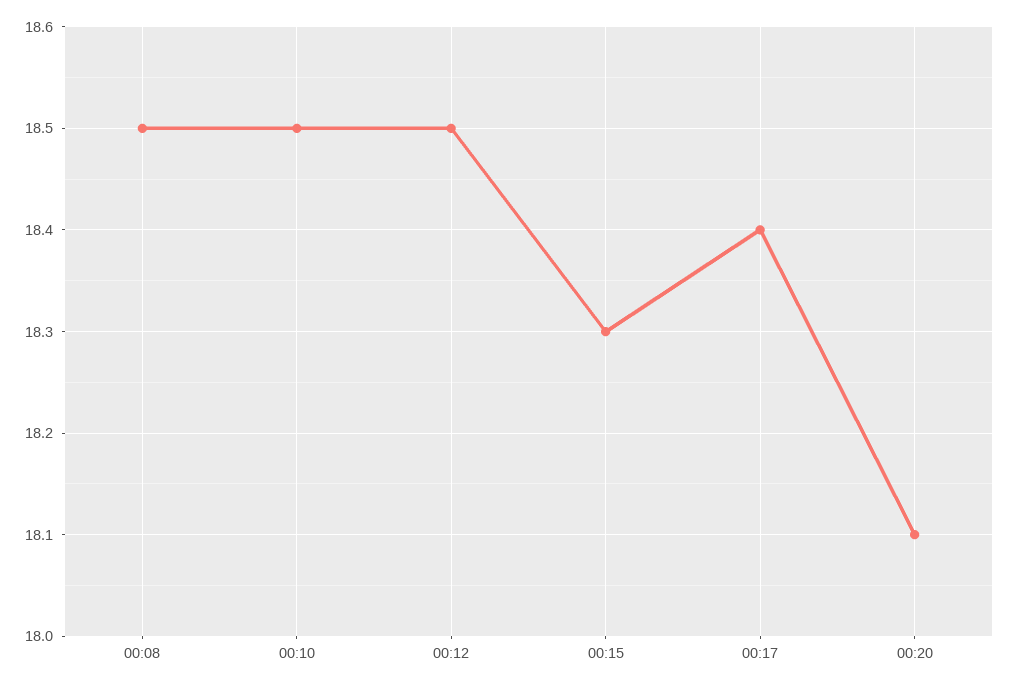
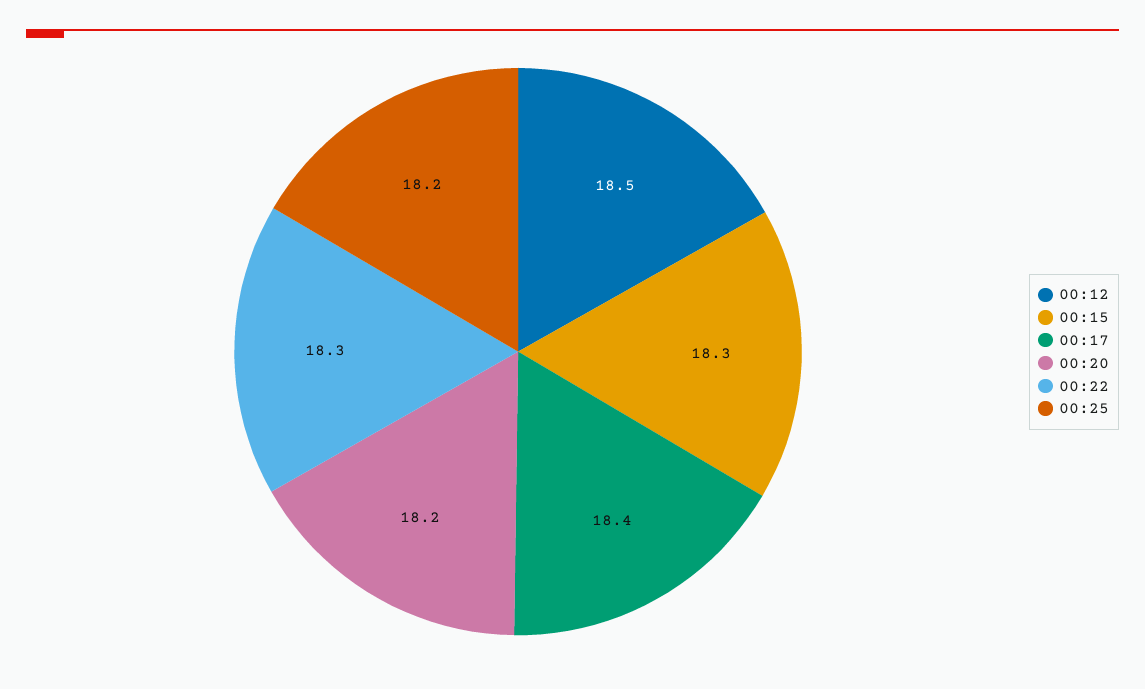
00:08: 18.5 -> none
00:10: 18.5 -> none
00:20: 18.1 -> 18.2
00:22: none -> 18.3
00:25: none -> 18.2

